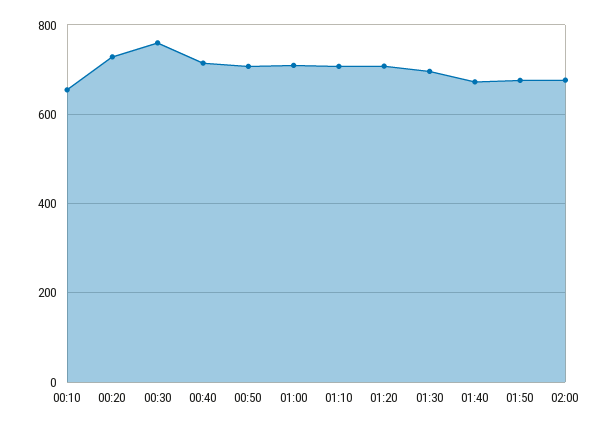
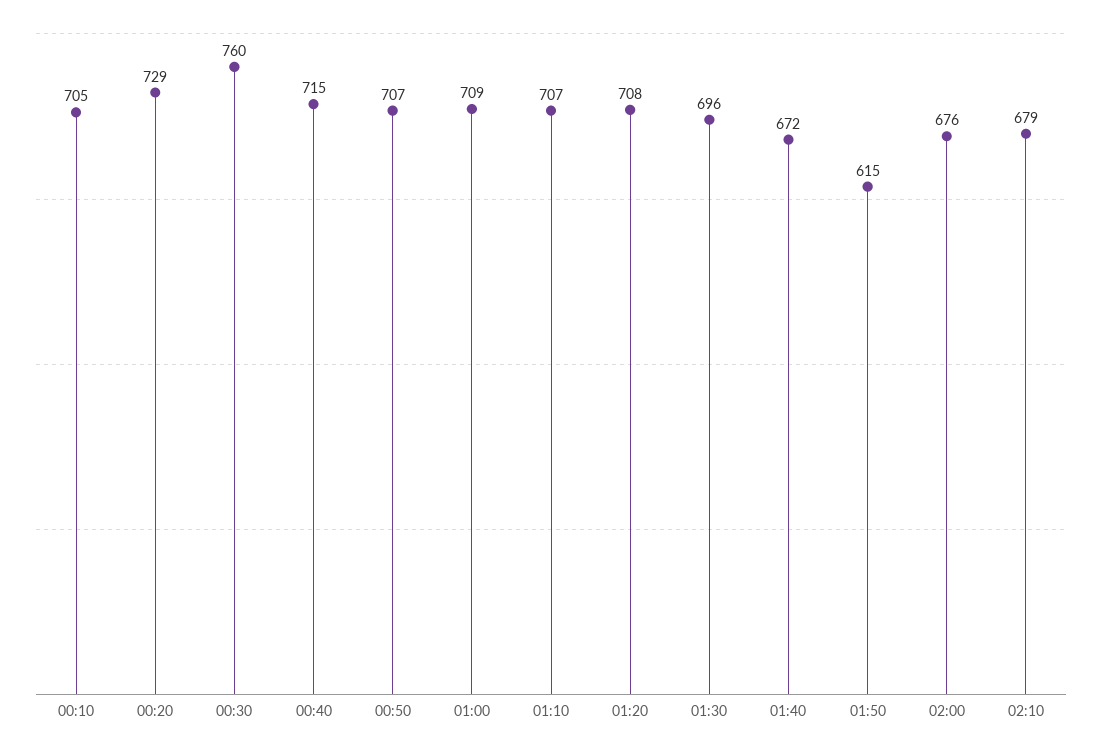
00:10: 660 -> 705
01:50: 680 -> 615
02:10: none -> 679

